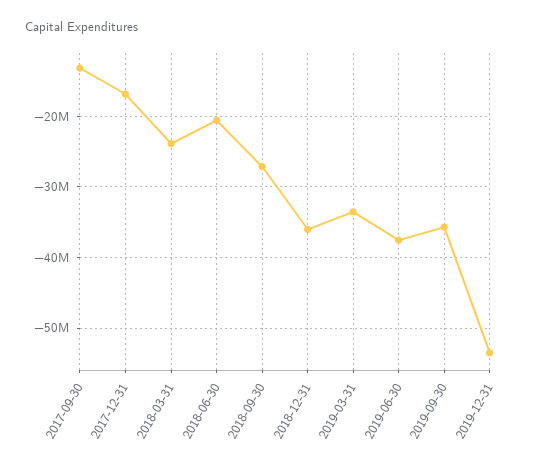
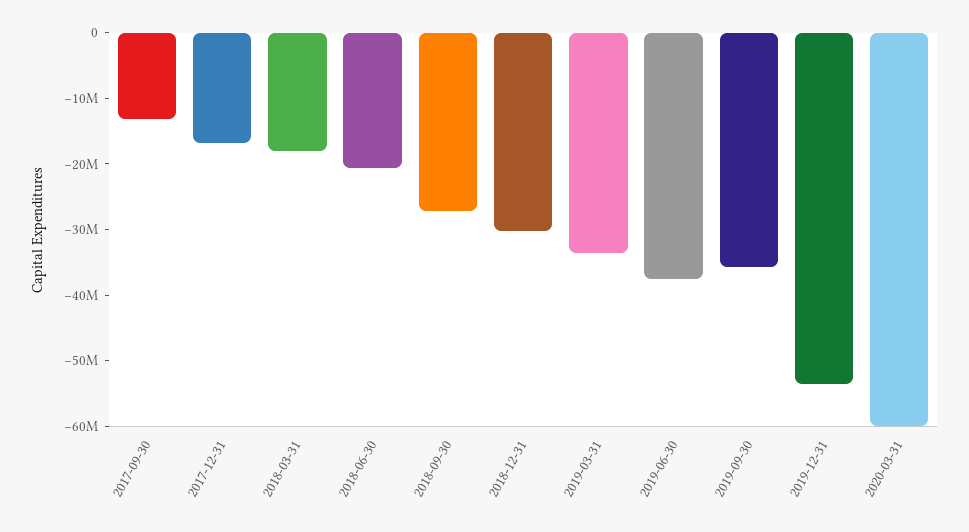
2018-03-31: -24000000 -> -18000000
2018-12-31: -36000000 -> -30000000
2020-03-31: none -> -60000000

